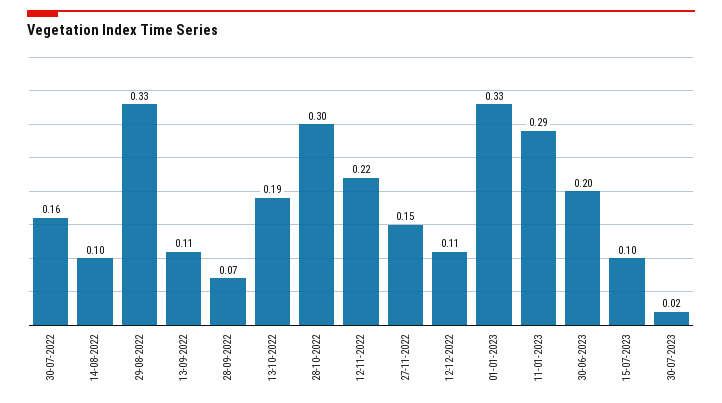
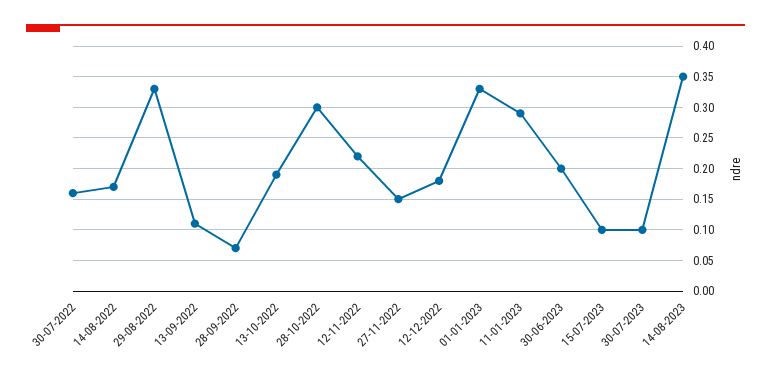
14-08-2022: 0.1 -> 0.17
12-12-2022: 0.11 -> 0.18
30-07-2023: 0.02 -> 0.1
14-08-2023: none -> 0.35

